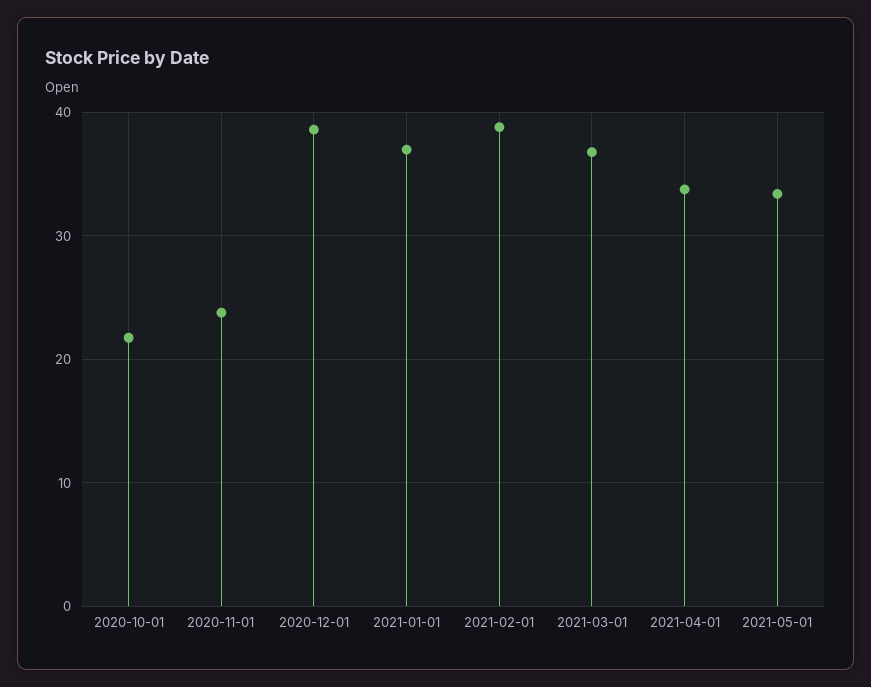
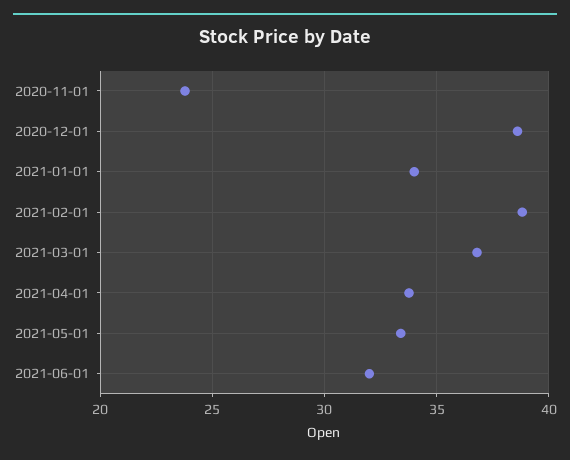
2020-10-01: 22 -> none
2021-01-01: 37 -> 34
2021-06-01: none -> 32

